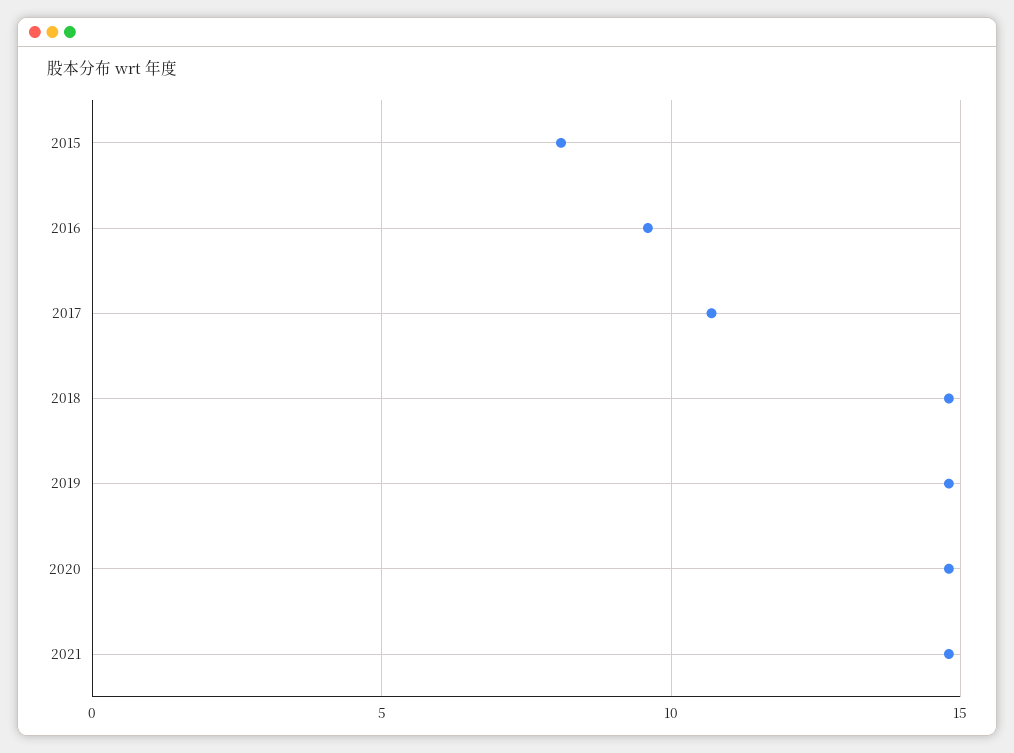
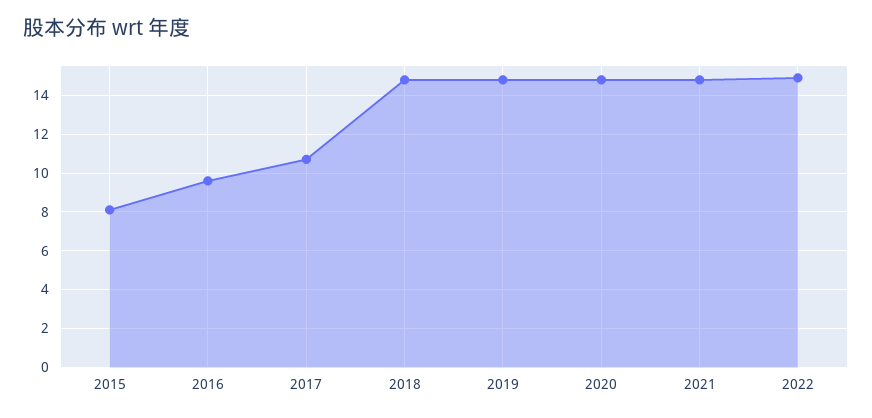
2022: none -> 15

